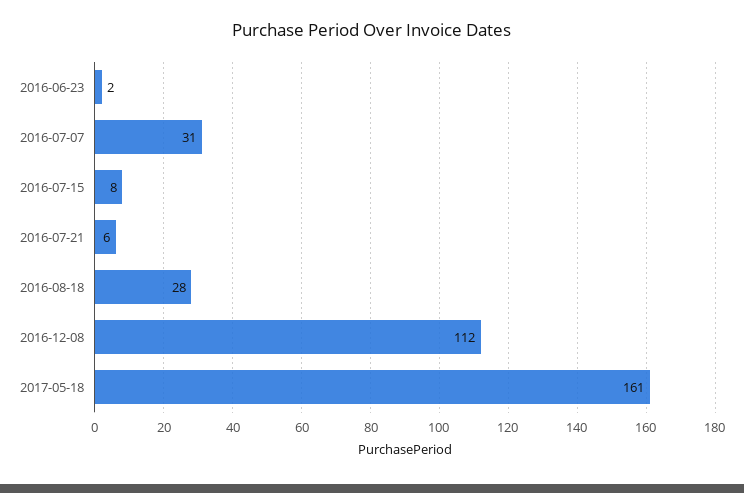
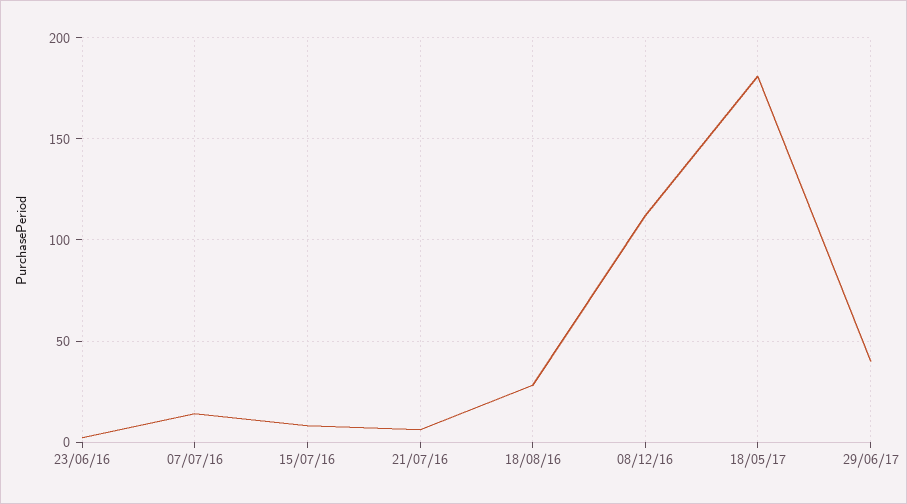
2016-07-07: 31 -> 15
2017-05-18: 161 -> 180
29/06/17: none -> 40

